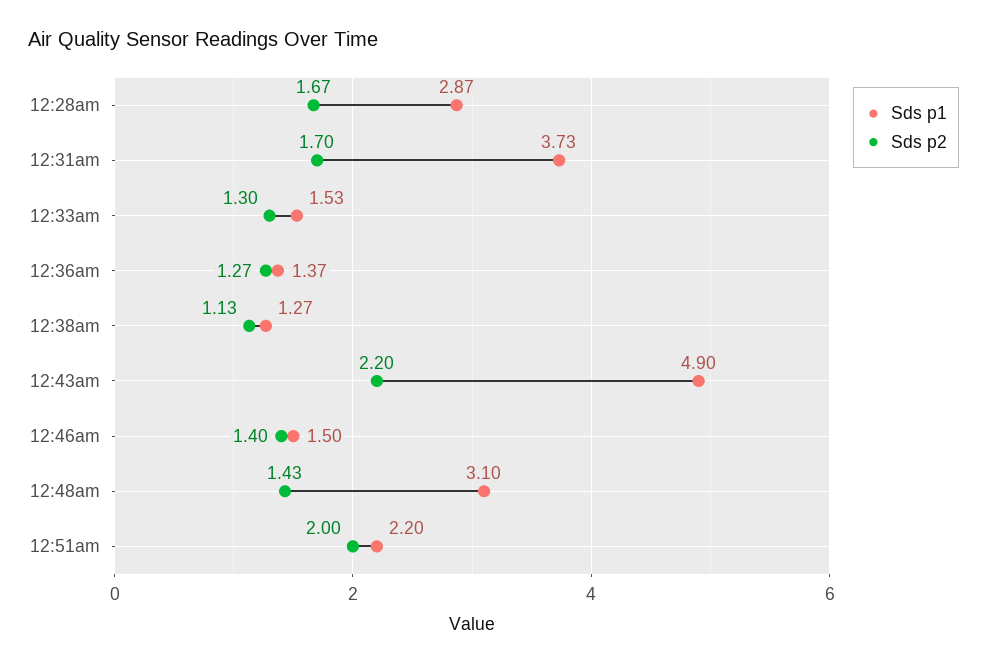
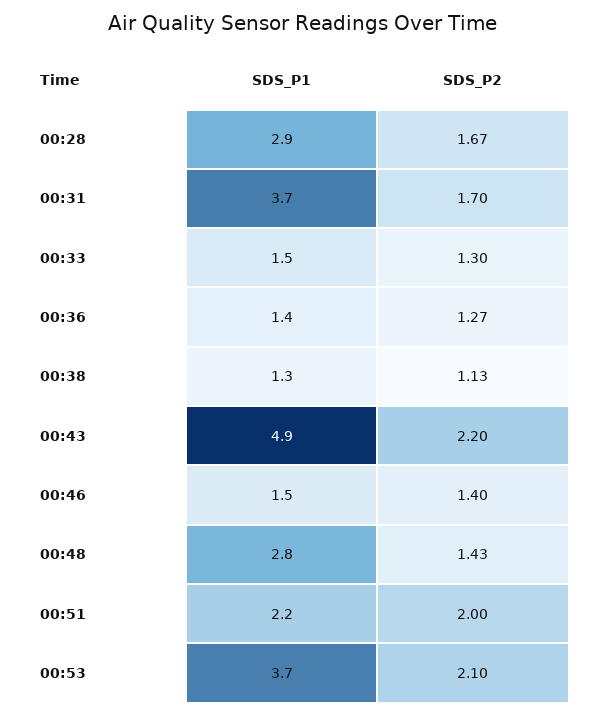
Sds p1, 12:48am: 3.1 -> 2.8
Sds p1, 00:53: none -> 3.7
Sds p2, 00:53: none -> 2.1

